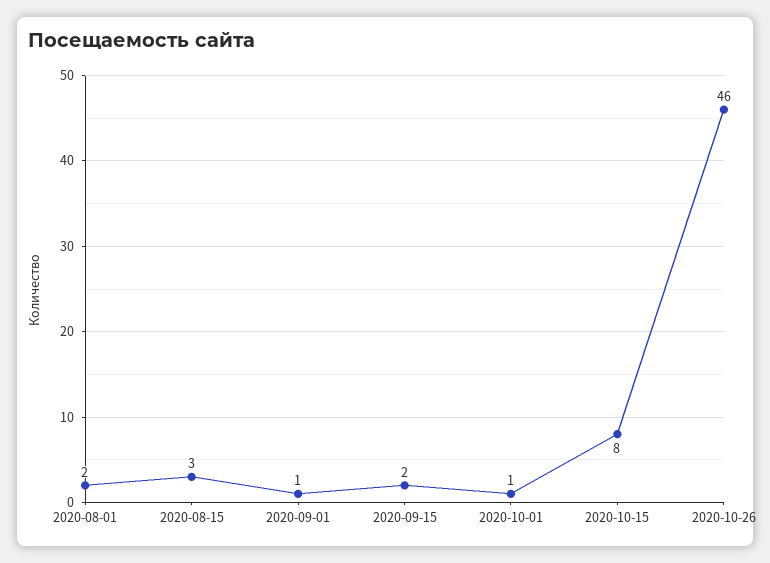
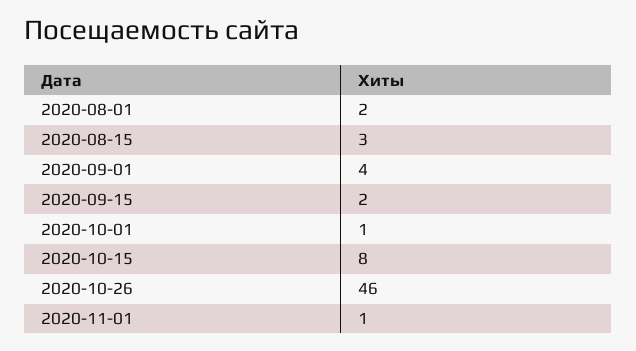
2020-09-01: 1 -> 4
2020-11-01: none -> 1

